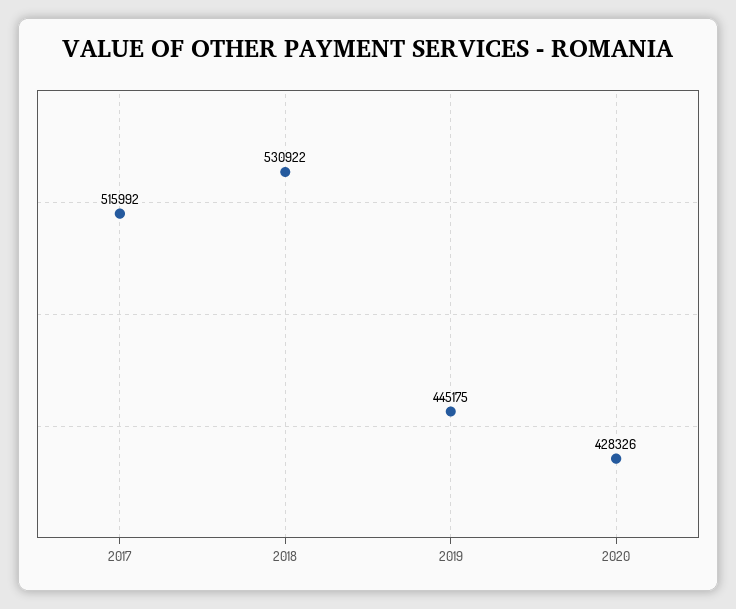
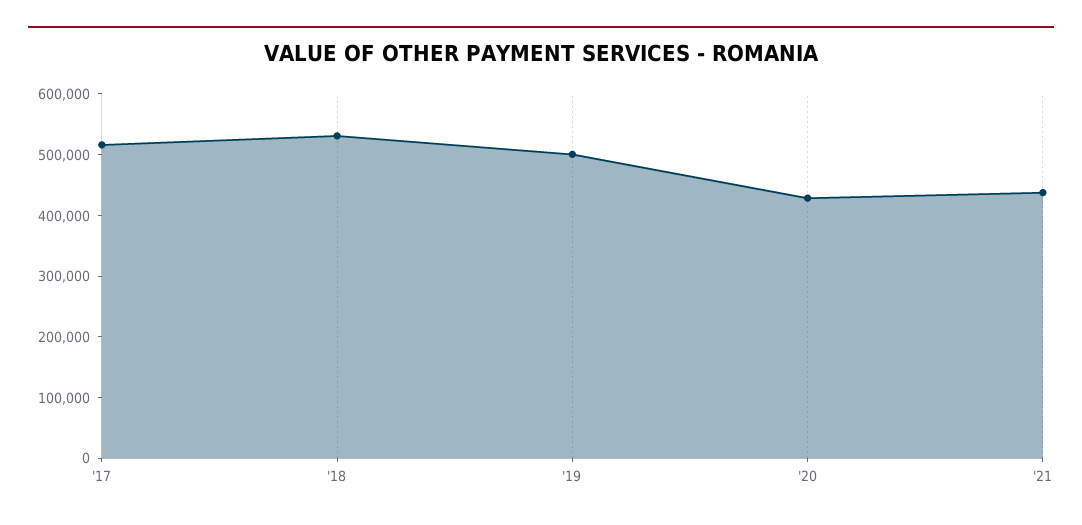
2019: 445175 -> 500000
'21: none -> 440000

